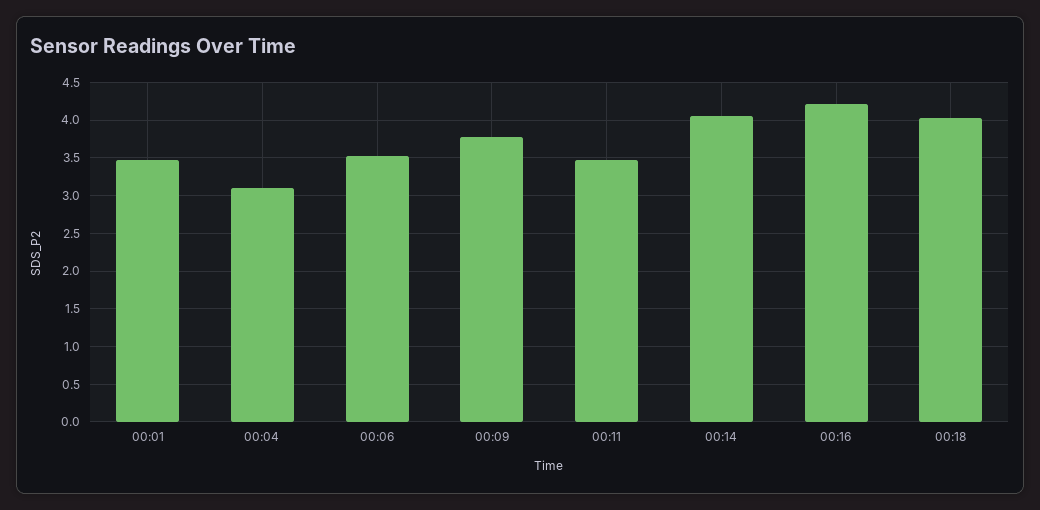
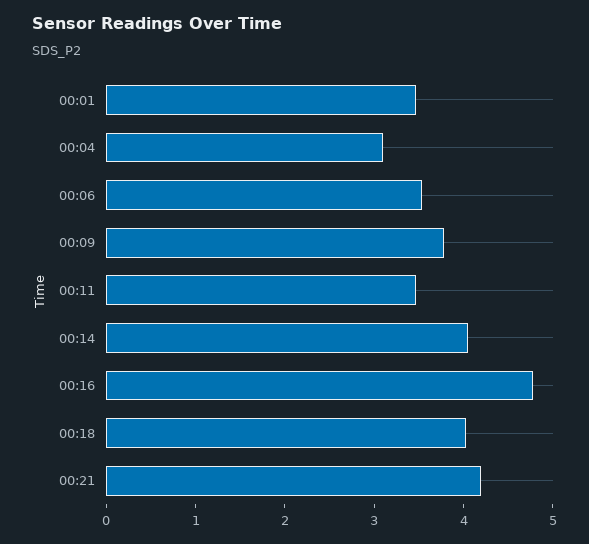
00:16: 4.2 -> 4.8
00:21: none -> 4.2

